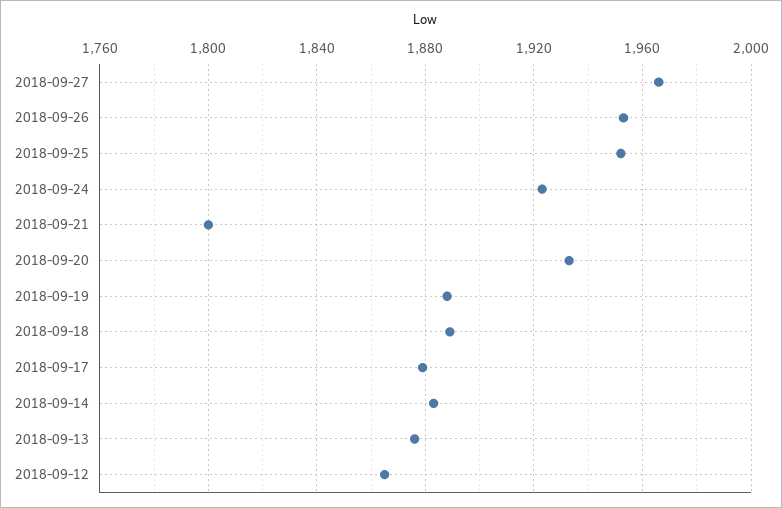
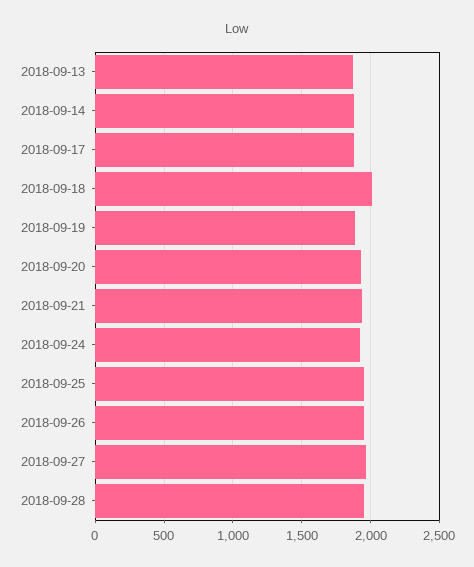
2018-09-21: 1800 -> 1950
2018-09-18: 1890 -> 2000
2018-09-12: 1865 -> none
2018-09-28: none -> 1950

